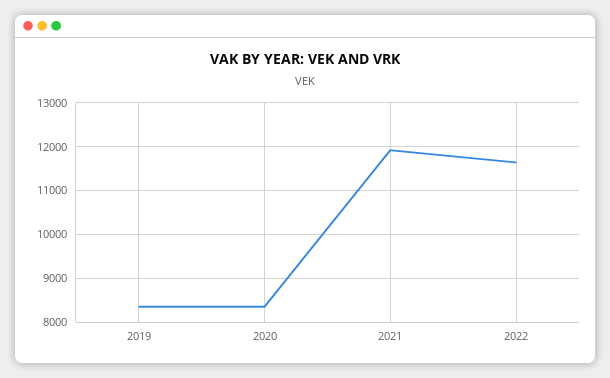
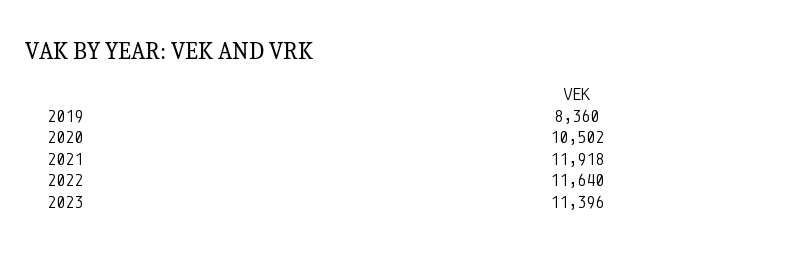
2020: 8400 -> 10502
2023: none -> 11396

